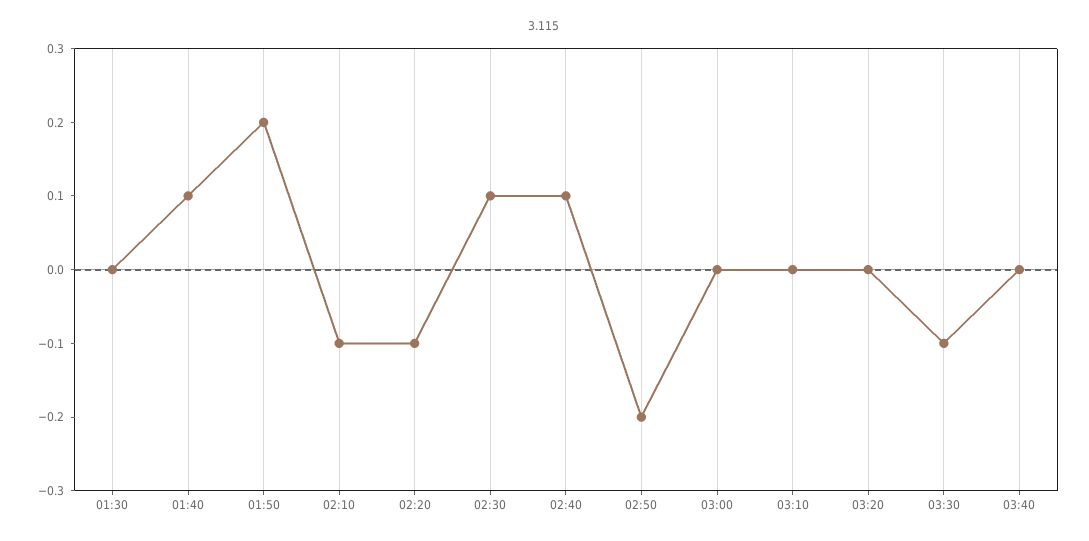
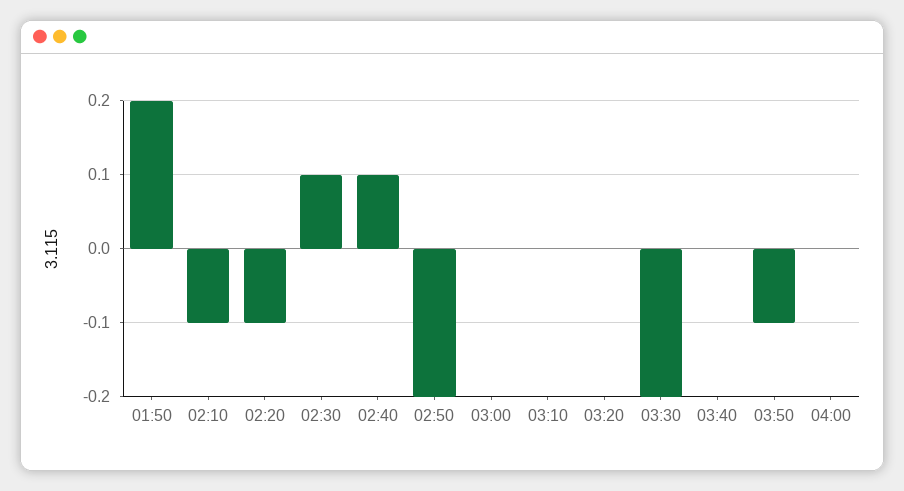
01:30: 0 -> none
01:40: 0.1 -> none
03:30: -0.1 -> -0.2
03:50: none -> -0.1
04:00: none -> 0

